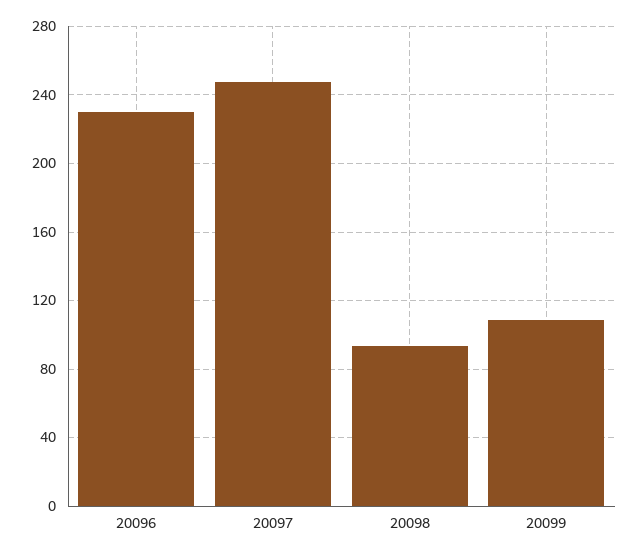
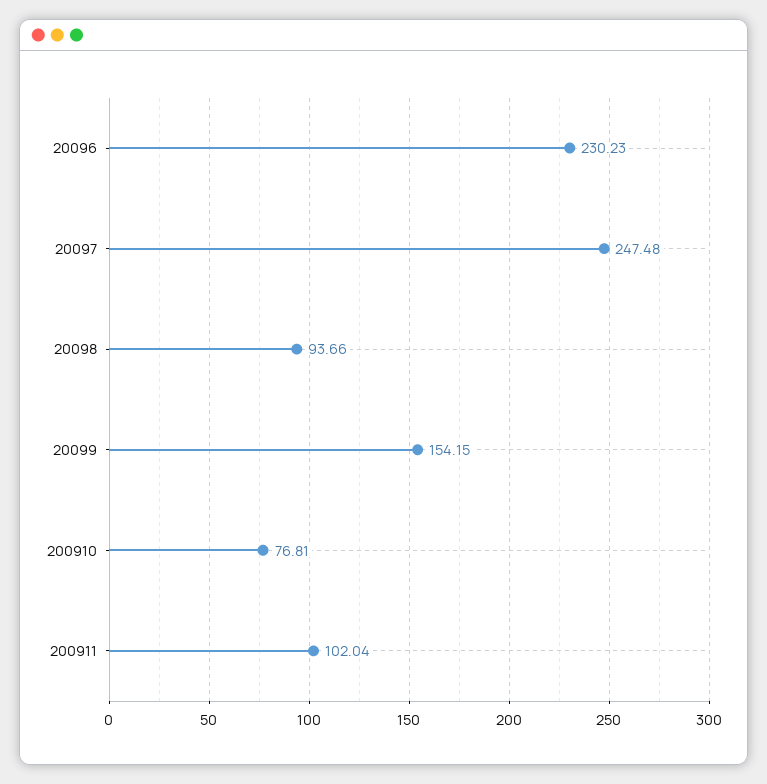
20099: 110 -> 154.15
200910: none -> 76.81
200911: none -> 102.04

